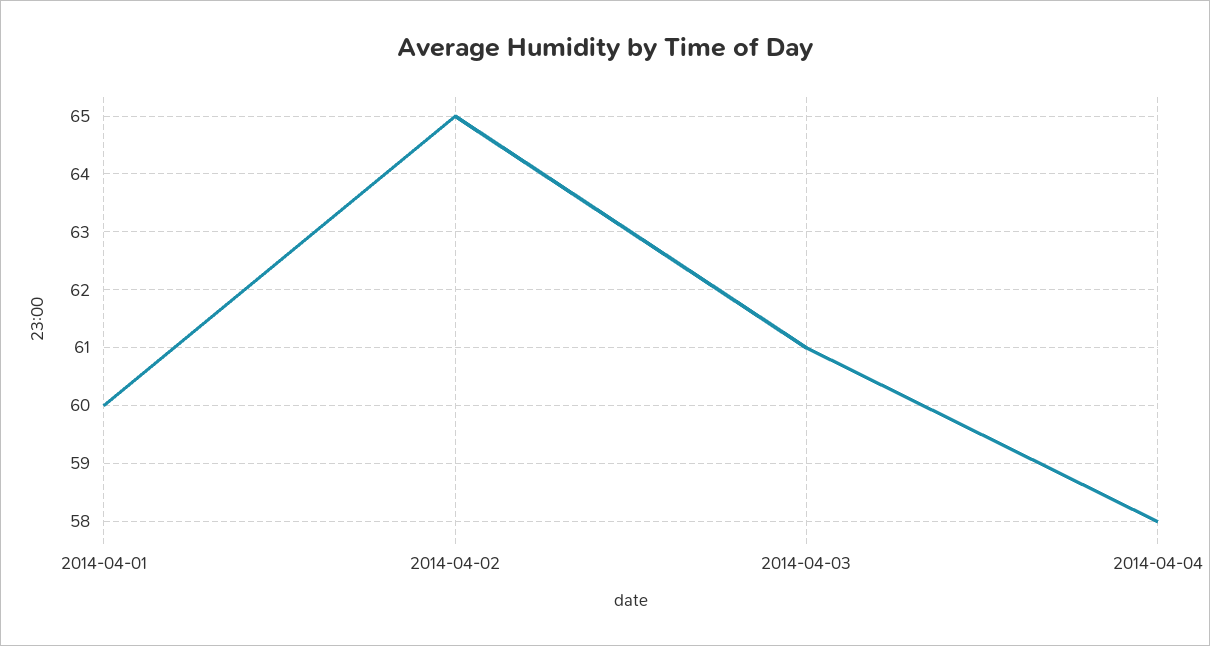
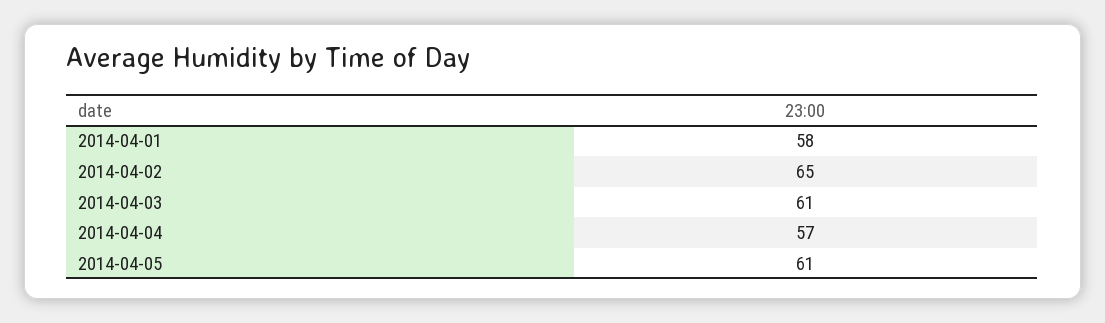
2014-04-01: 60 -> 58
2014-04-04: 58 -> 57
2014-04-05: none -> 61

